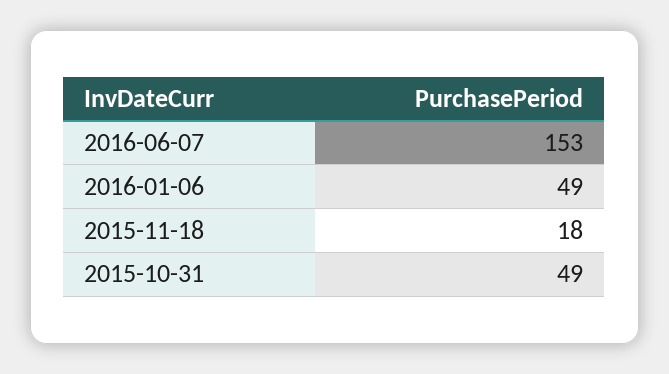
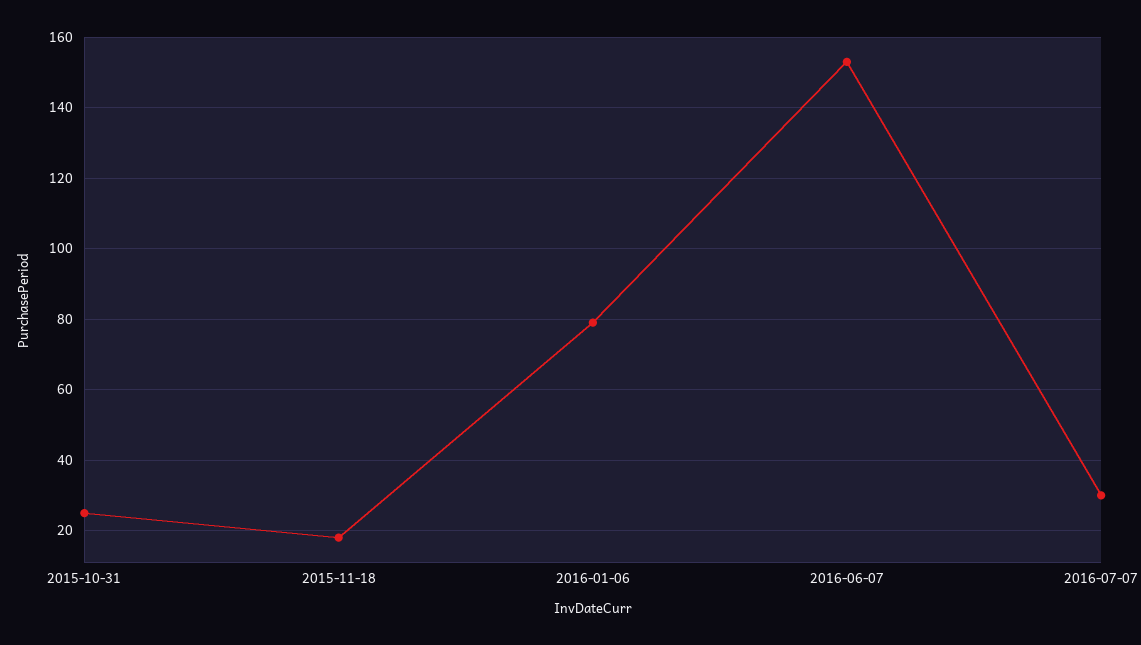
2016-01-06: 49 -> 80
2015-10-31: 49 -> 25
2016-07-07: none -> 30

